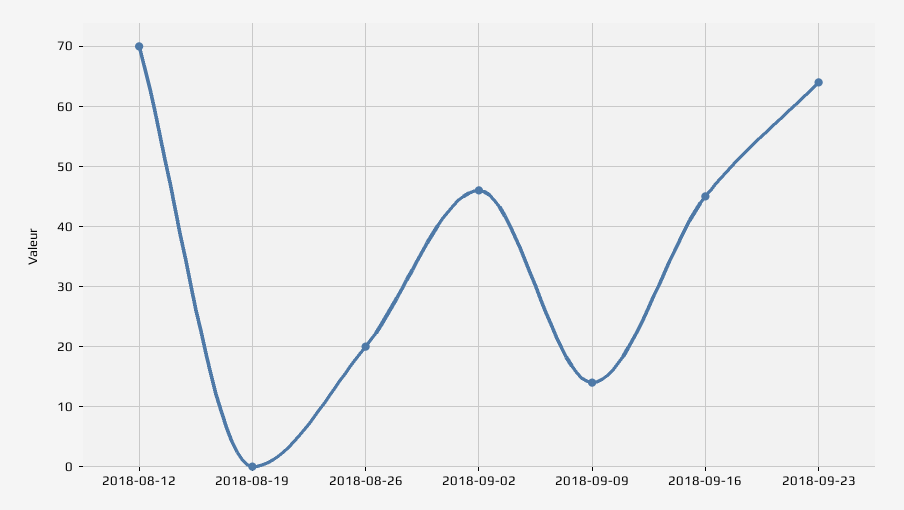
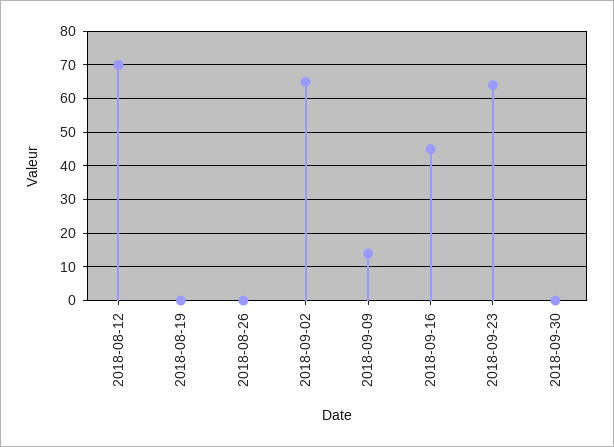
2018-08-26: 20 -> 0
2018-09-02: 46 -> 65
2018-09-30: none -> 0

